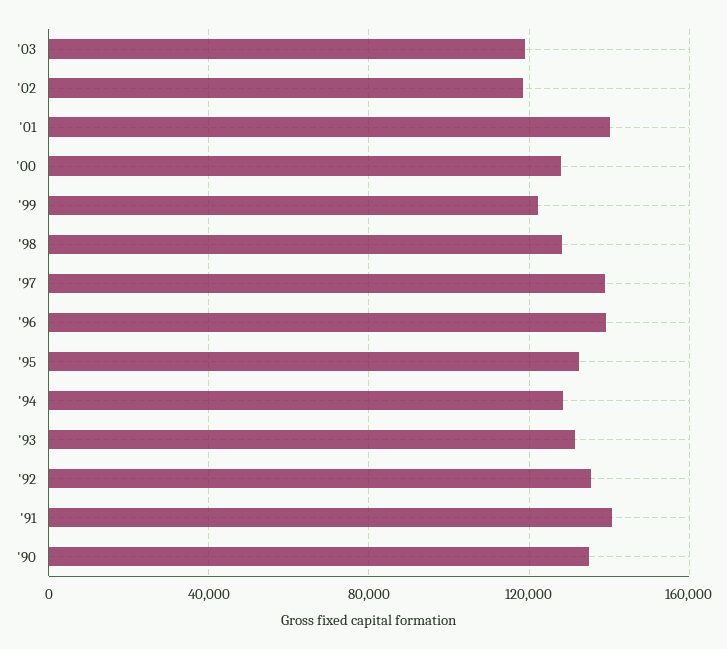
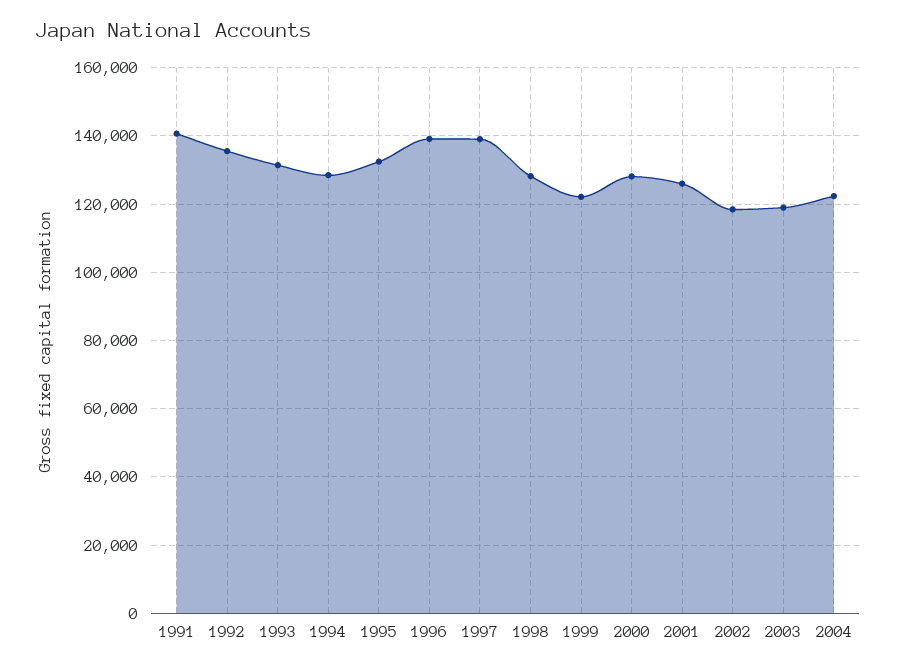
'01: 140000 -> 126000
'90: 135000 -> none
2004: none -> 122000

